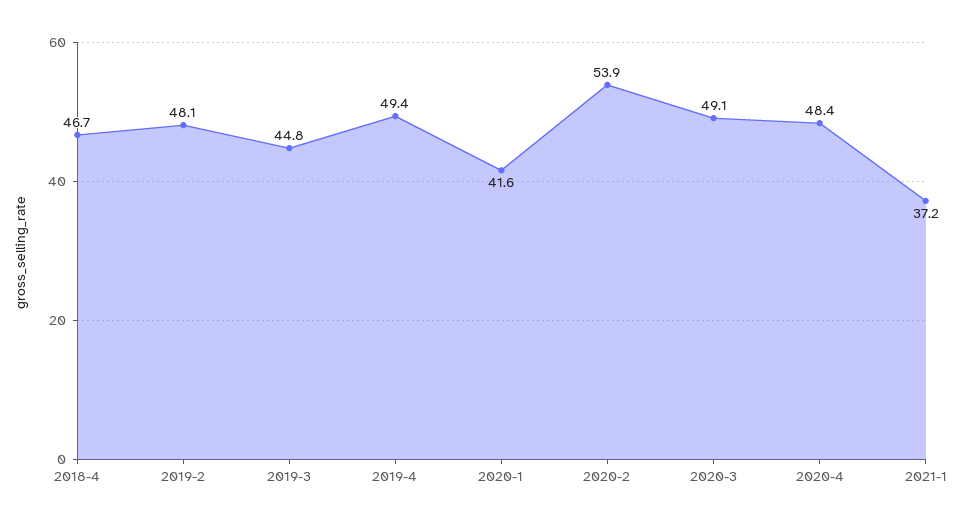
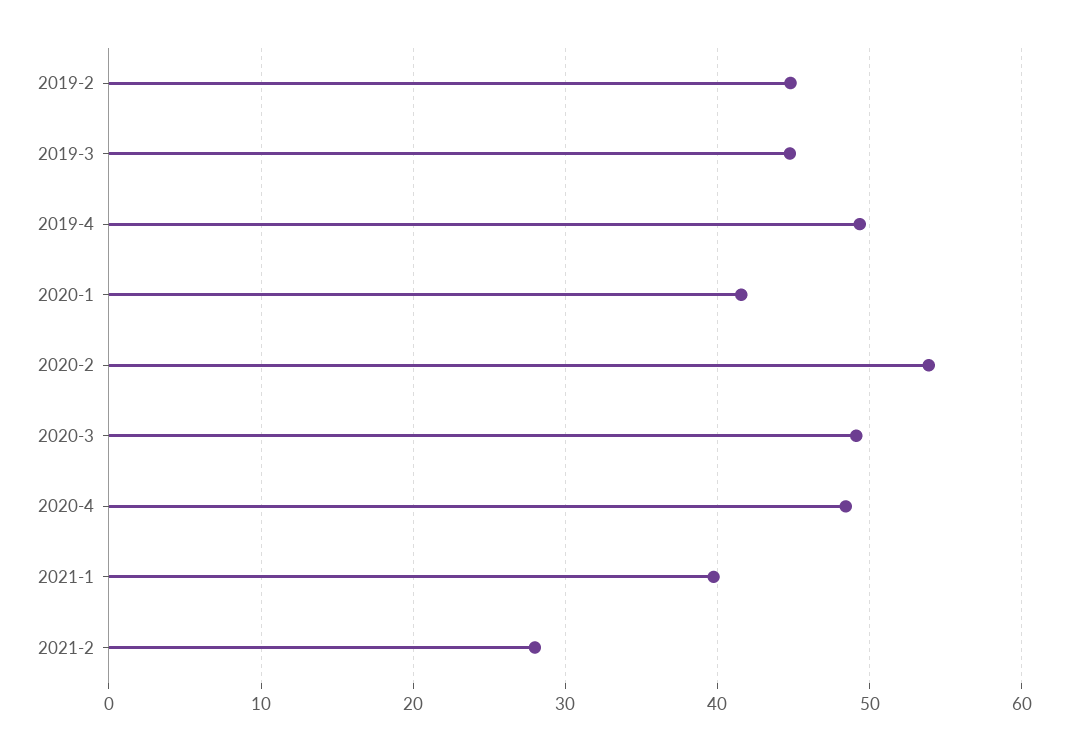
2018-4: 46.7 -> none
2019-2: 48.1 -> 45
2021-1: 37.2 -> 40
2021-2: none -> 28

